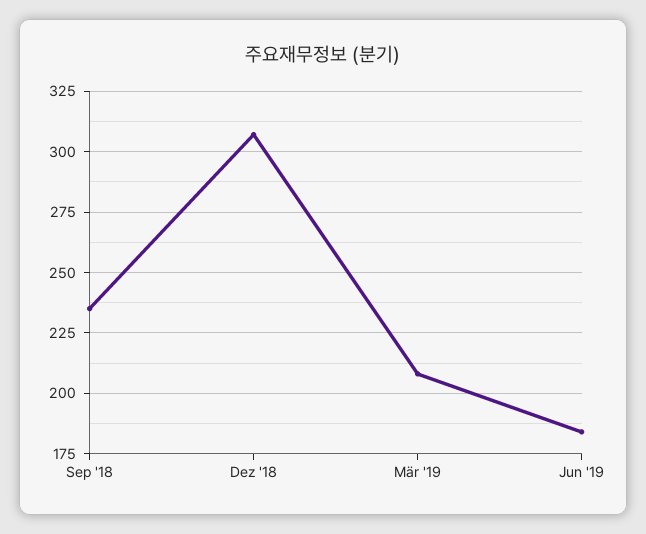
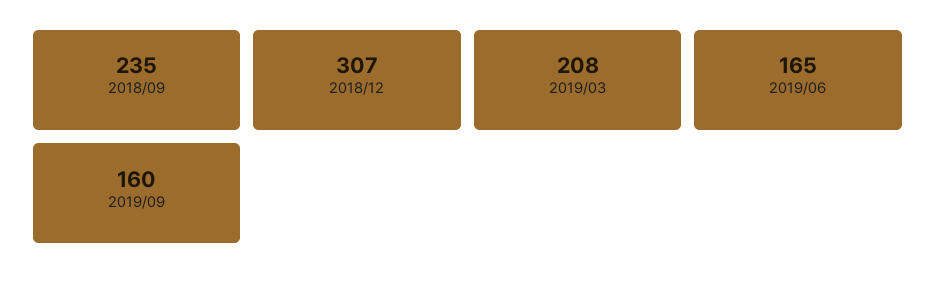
Jun '19: 185 -> 165
2019/09: none -> 160

